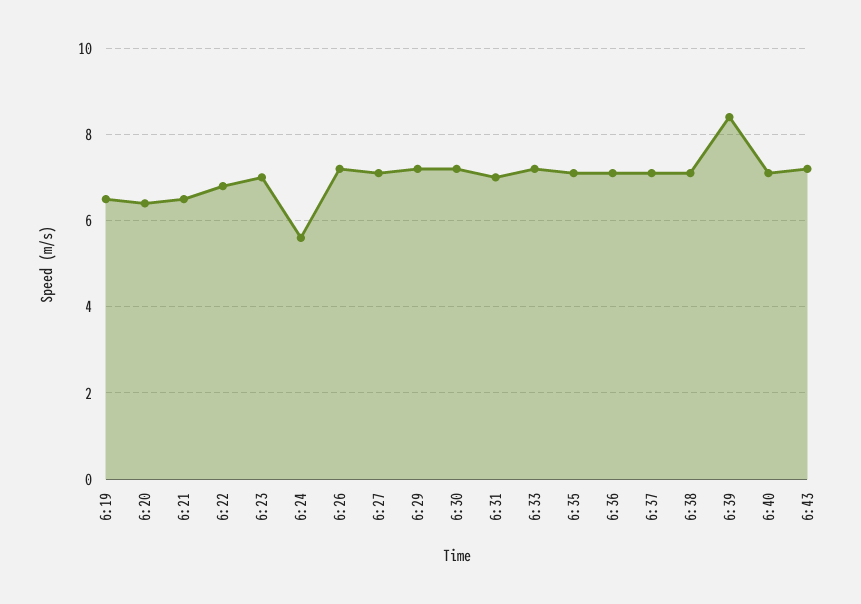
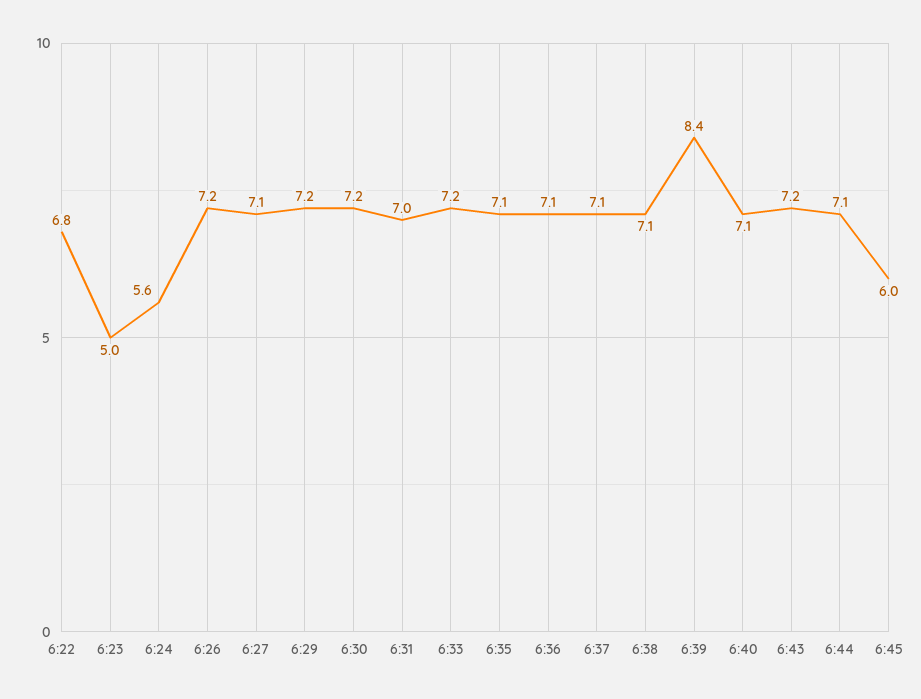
6:19: 6.5 -> none
6:20: 6.5 -> none
6:21: 6.5 -> none
6:23: 7 -> 5
6:44: none -> 7.1
6:45: none -> 6

